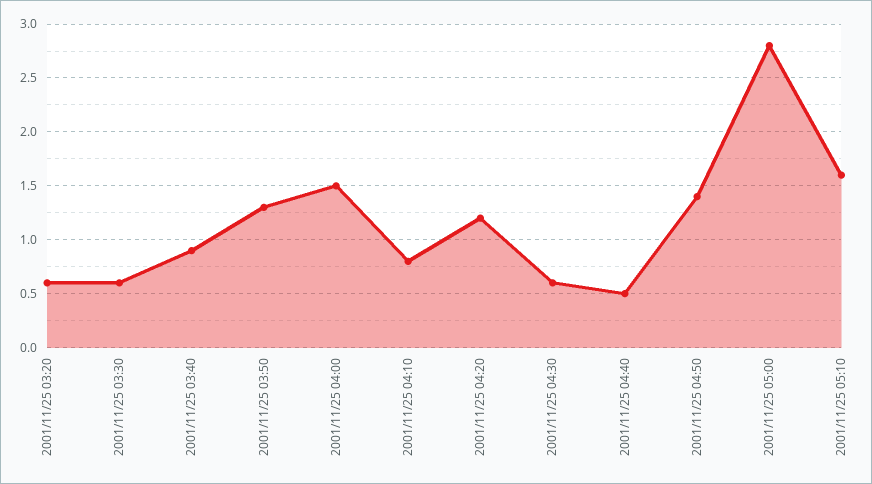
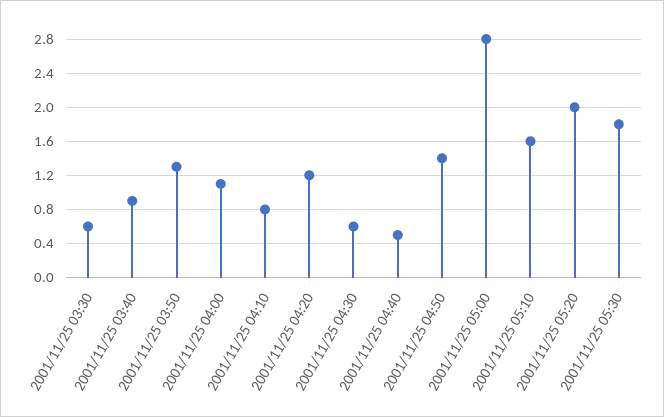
2001/11/25 03:20: 0.6 -> none
2001/11/25 04:00: 1.5 -> 1.1
2001/11/25 05:20: none -> 2
2001/11/25 05:30: none -> 1.8

